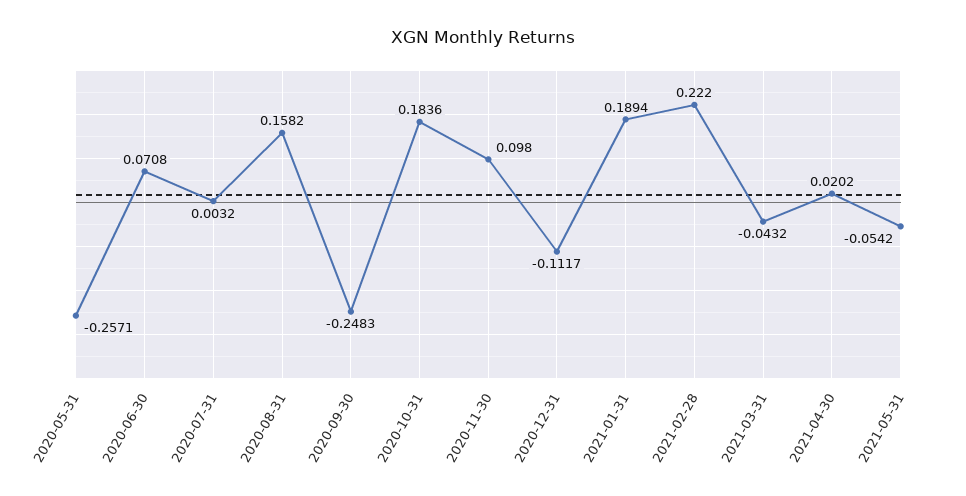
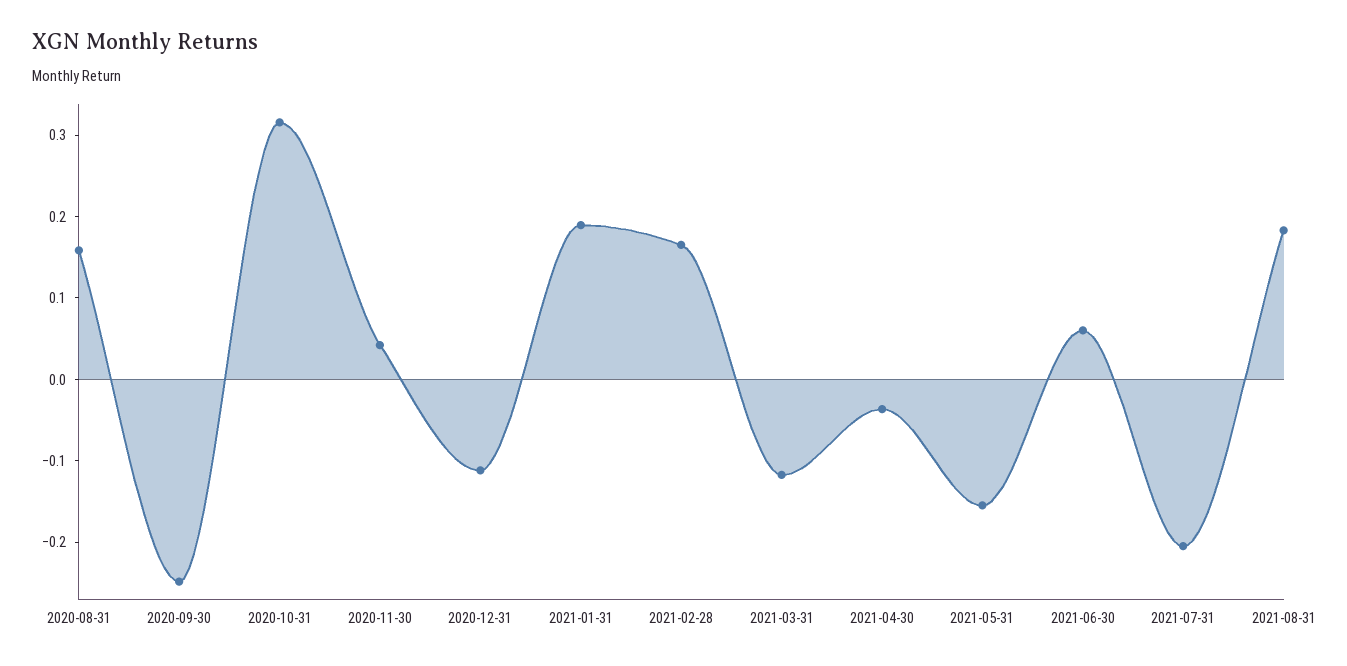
2020-05-31: -0.2571 -> none
2020-06-30: 0.0708 -> none
2020-07-31: 0.0032 -> none
2020-10-31: 0.1836 -> 0.32
2020-11-30: 0.098 -> 0.04
2021-02-28: 0.222 -> 0.16
2021-03-31: -0.0432 -> -0.12
2021-04-30: 0.0202 -> -0.04
2021-05-31: -0.0542 -> -0.16
2021-06-30: none -> 0.06
2021-07-31: none -> -0.2
2021-08-31: none -> 0.18

